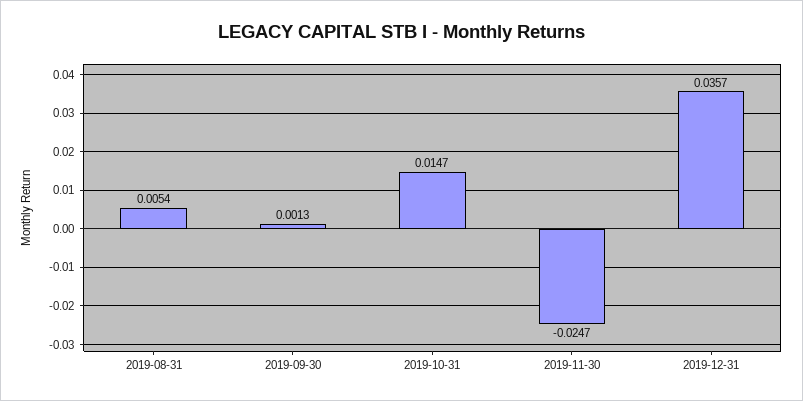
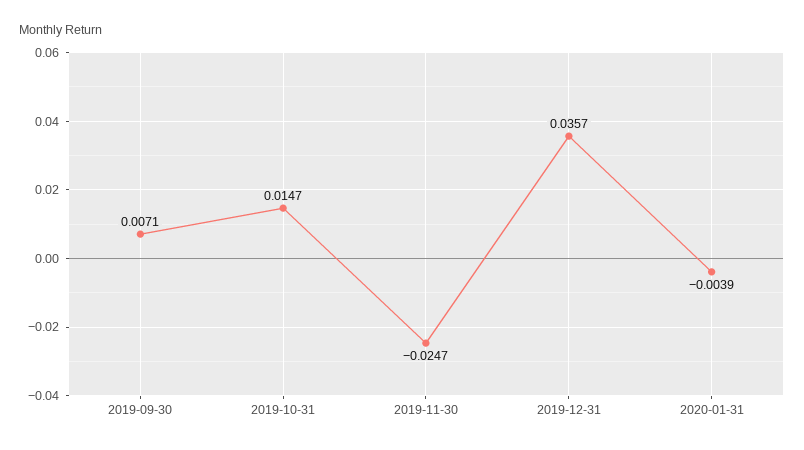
2019-08-31: 0.0054 -> none
2019-09-30: 0.0013 -> 0.0071
2020-01-31: none -> -0.0039

